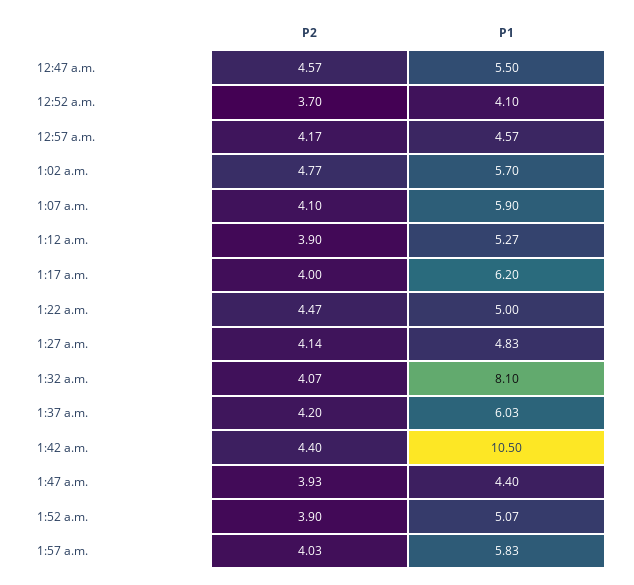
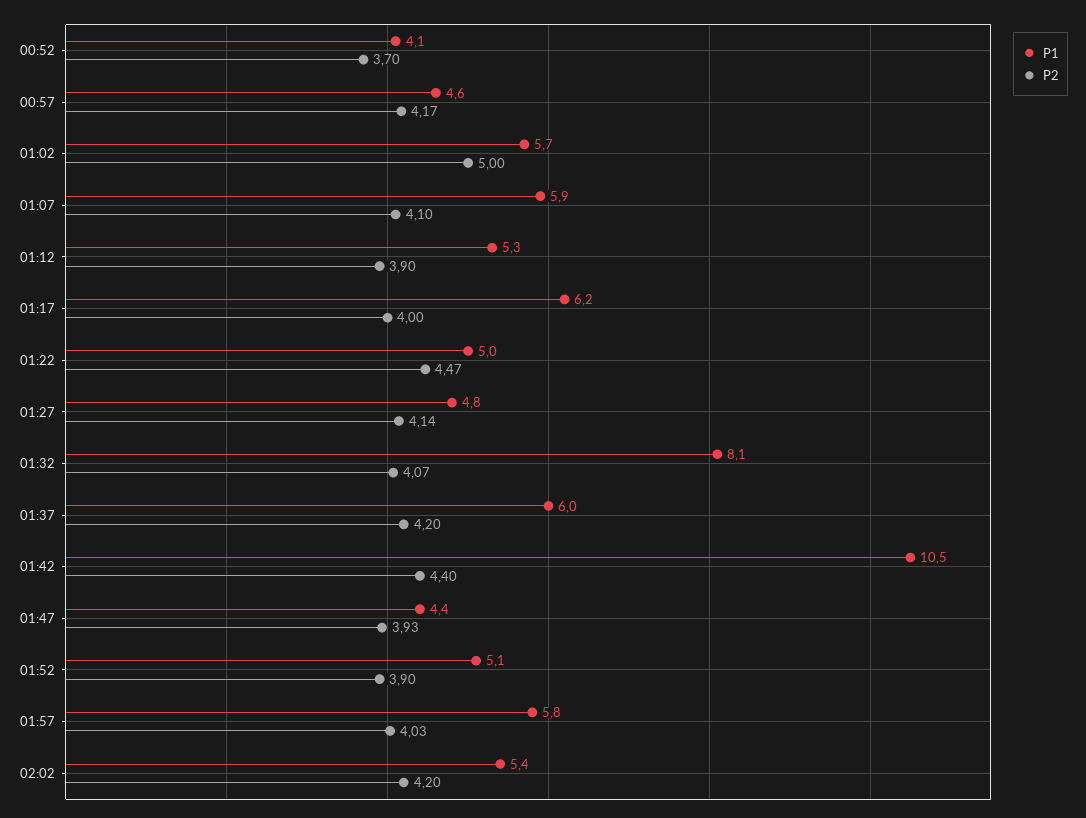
P2, 12:47 a.m.: 4.57 -> none
P1, 12:47 a.m.: 5.5 -> none
P2, 1:02 a.m.: 4.77 -> 5
P1, 02:02: none -> 5.4
P2, 02:02: none -> 4.2

